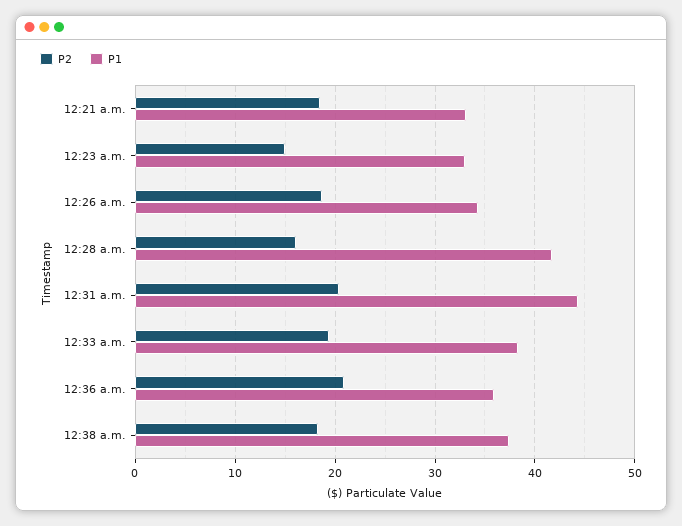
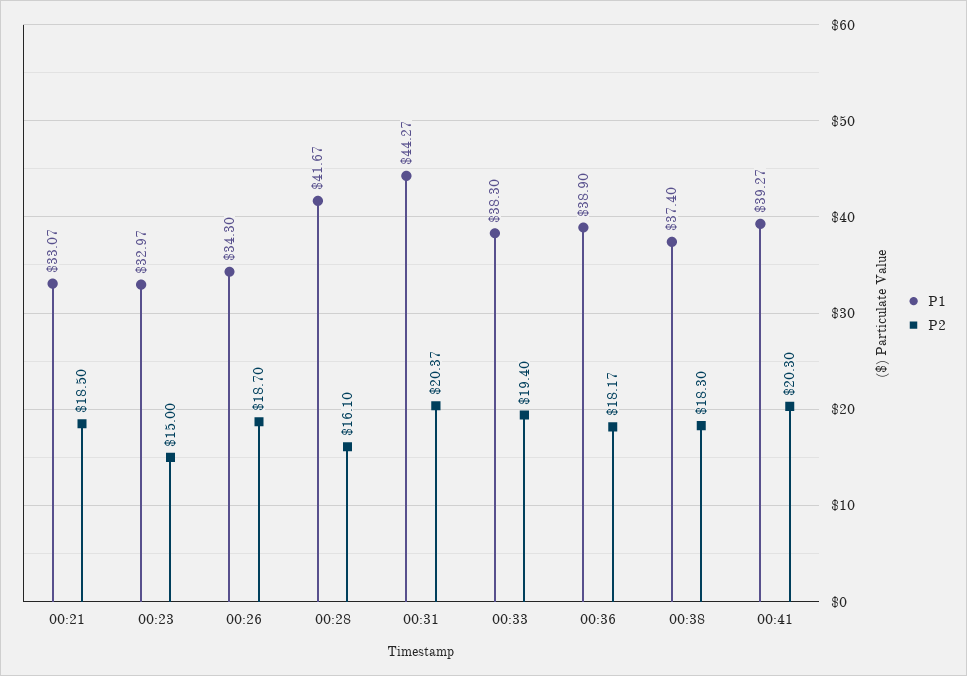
P2, 12:36 a.m.: 21 -> 18.17
P1, 12:36 a.m.: 36 -> 38.9
P1, 00:41: none -> 39.27
P2, 00:41: none -> 20.3

